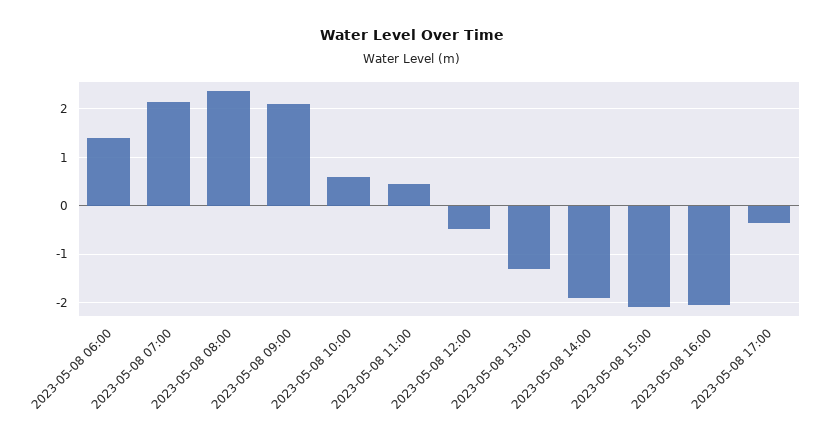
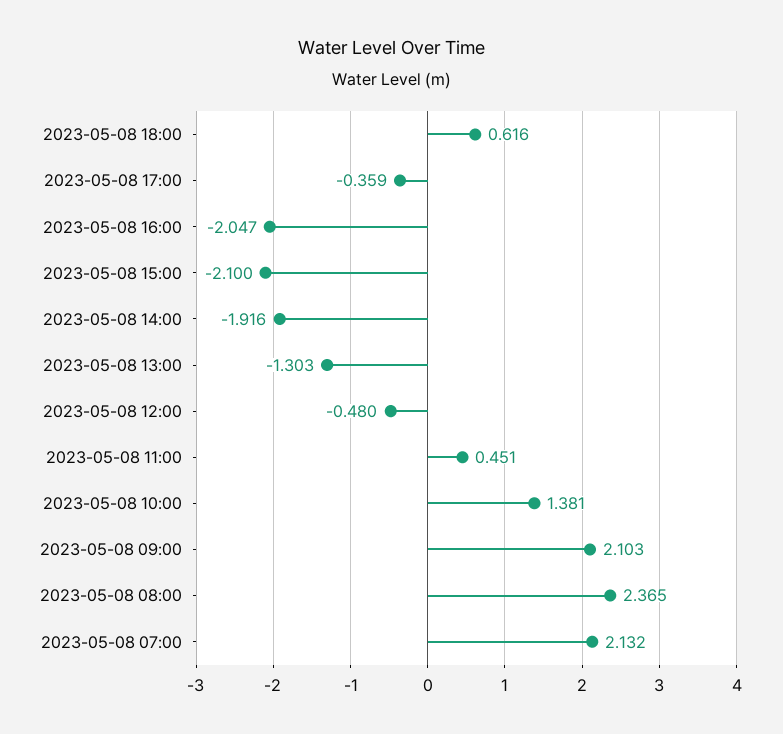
2023-05-08 06:00: 1.4 -> none
2023-05-08 10:00: 0.6 -> 1.381
2023-05-08 18:00: none -> 0.616

